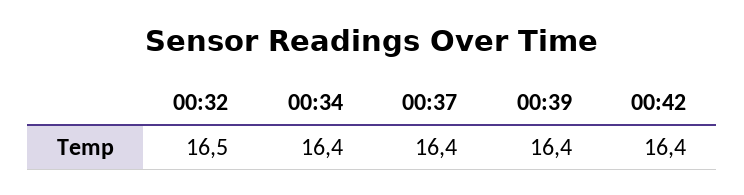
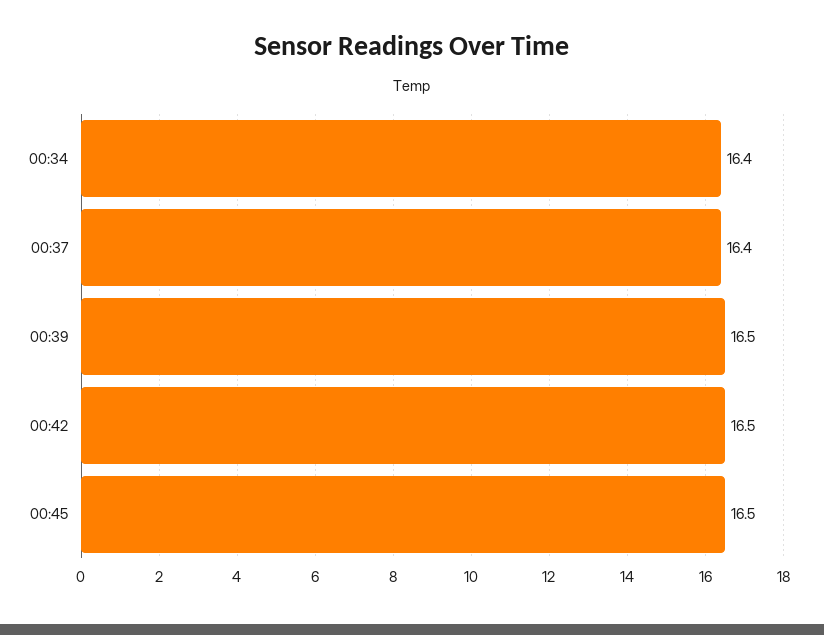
00:32: 16.5 -> none
00:39: 16.4 -> 16.5
00:42: 16.4 -> 16.5
00:45: none -> 16.5

